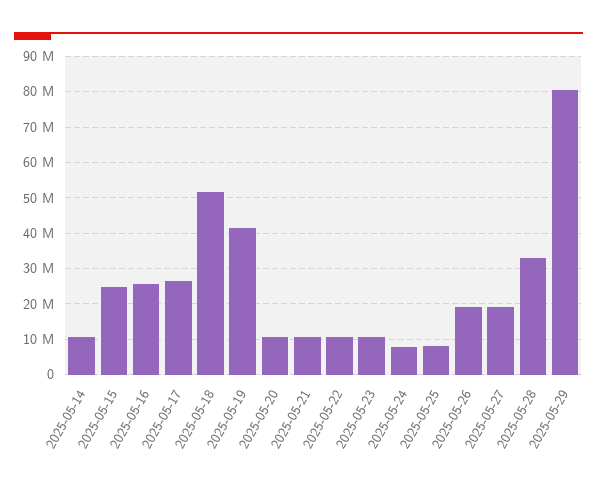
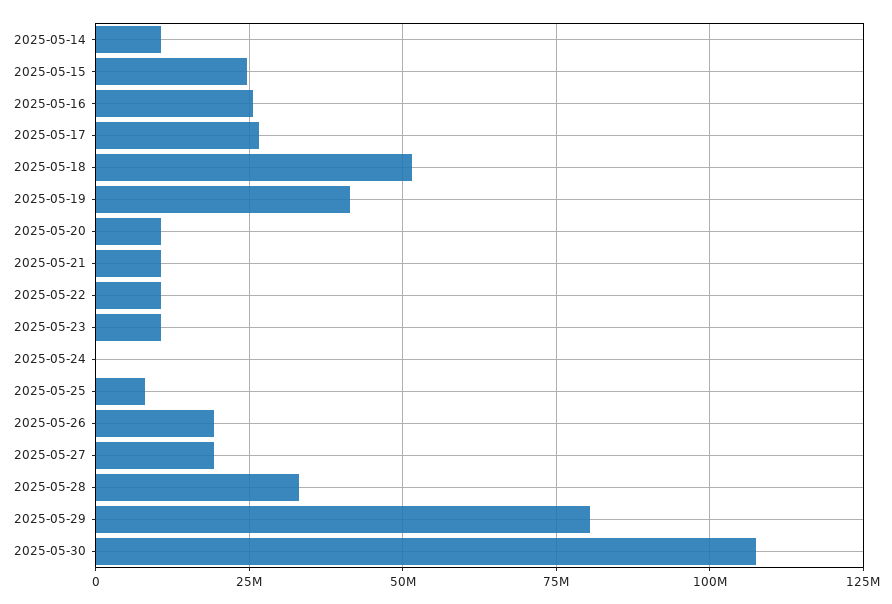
2025-05-24: 8000000 -> 0
2025-05-30: none -> 107500000

